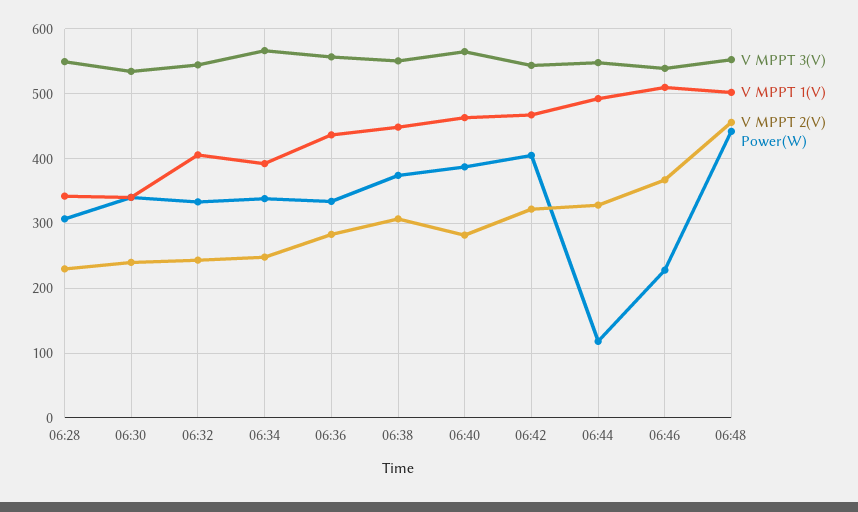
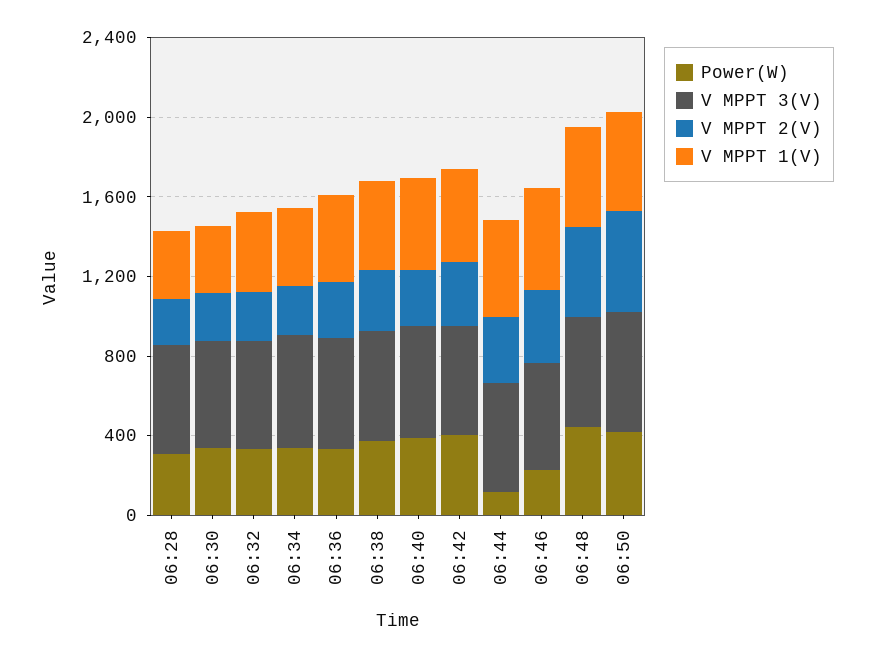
Power(W), 06:50: none -> 400
V MPPT 3(V), 06:50: none -> 600
V MPPT 2(V), 06:50: none -> 500
V MPPT 1(V), 06:50: none -> 500

